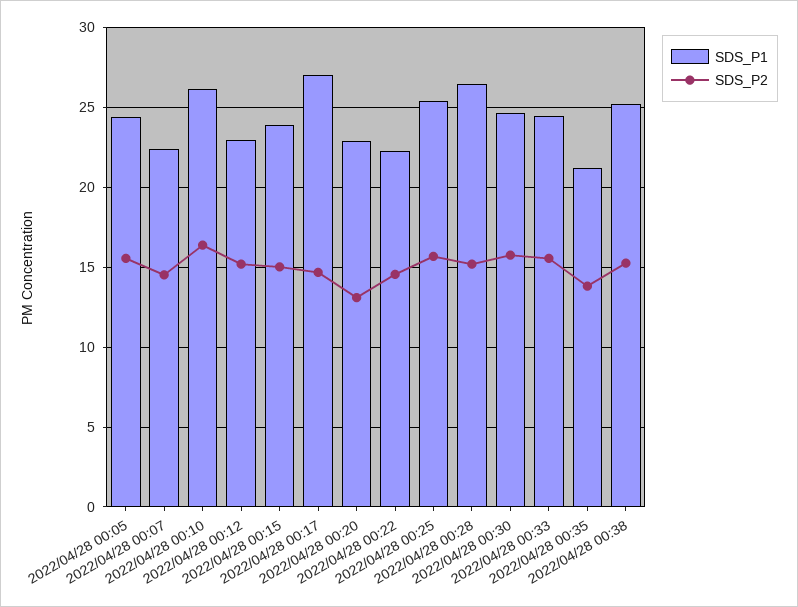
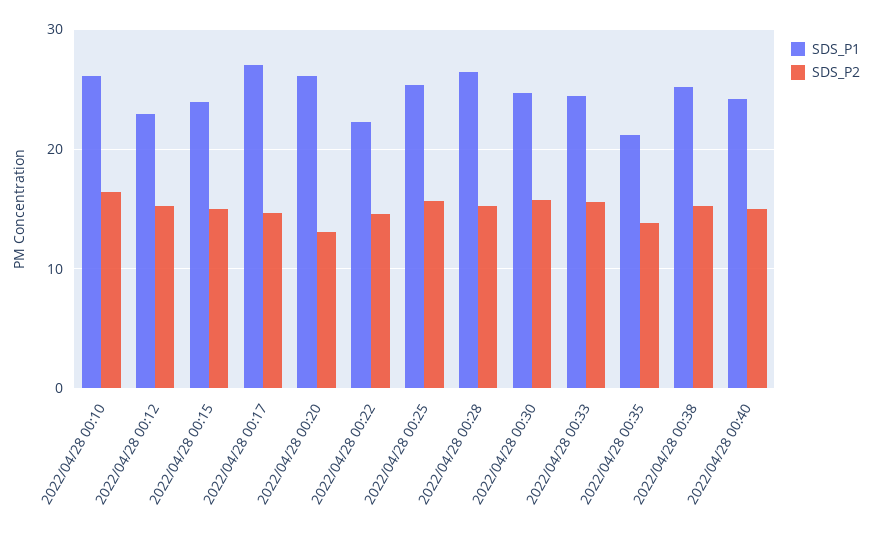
SDS_P1, 2022/04/28 00:05: 24.5 -> none
SDS_P2, 2022/04/28 00:05: 15.5 -> none
SDS_P1, 2022/04/28 00:07: 22.5 -> none
SDS_P2, 2022/04/28 00:07: 14.5 -> none
SDS_P1, 2022/04/28 00:20: 23 -> 26
SDS_P1, 2022/04/28 00:40: none -> 24
SDS_P2, 2022/04/28 00:40: none -> 15

